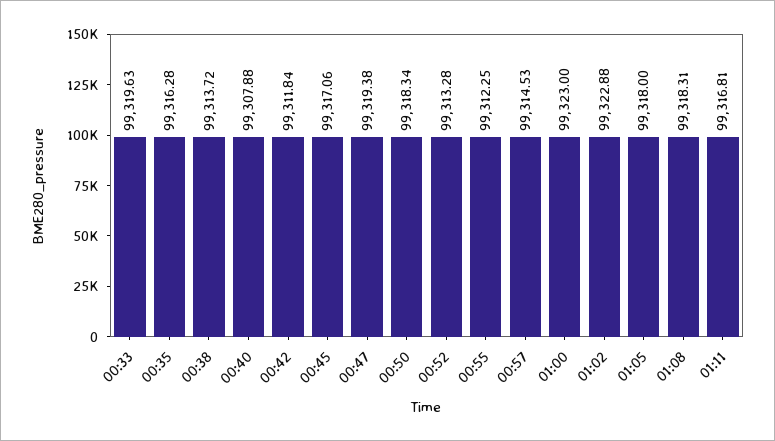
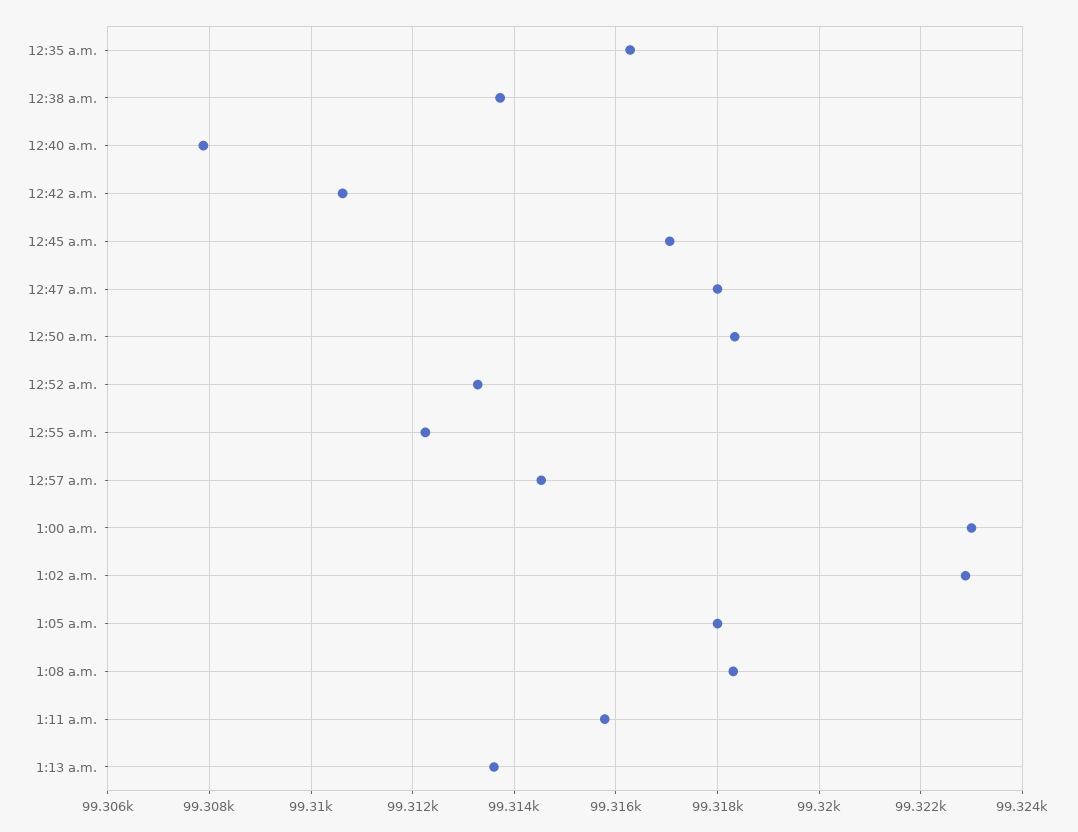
00:33: 99319.63 -> none
00:42: 99311.84 -> 99310.6
00:47: 99319.38 -> 99318
01:11: 99316.81 -> 99315.8
1:13 a.m.: none -> 99313.6

